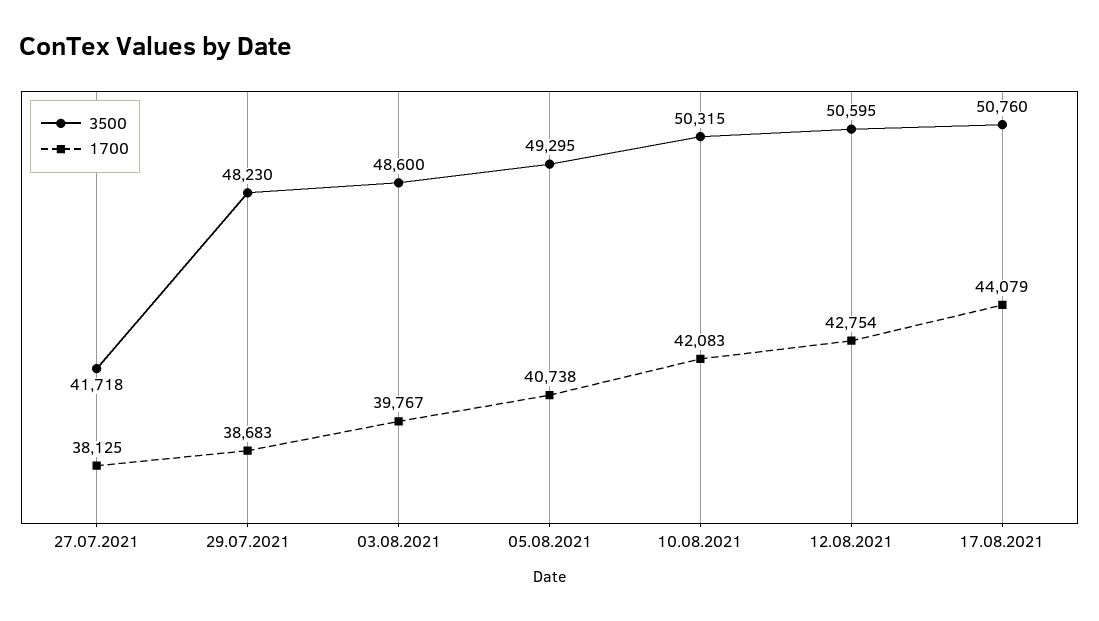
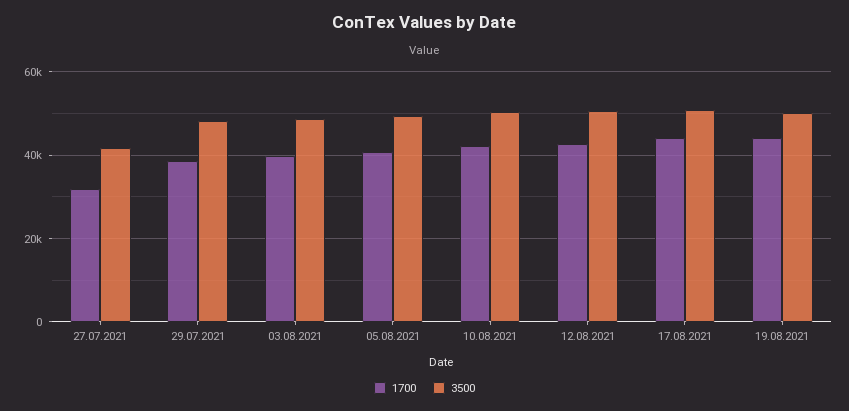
1700, 27.07.2021: 38125 -> 32000
1700, 19.08.2021: none -> 44000
3500, 19.08.2021: none -> 50000

